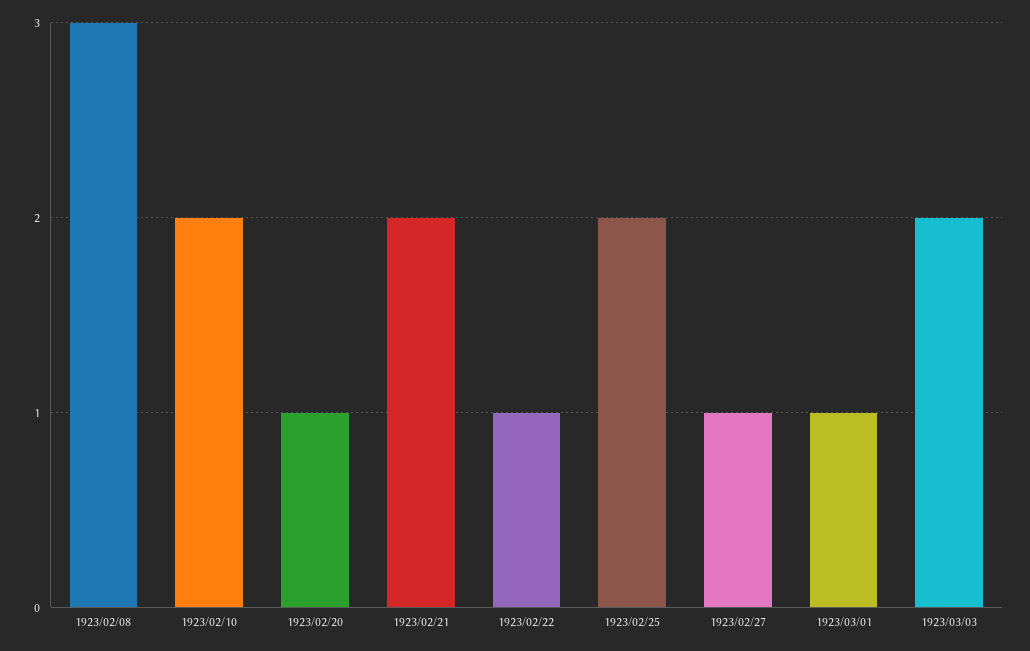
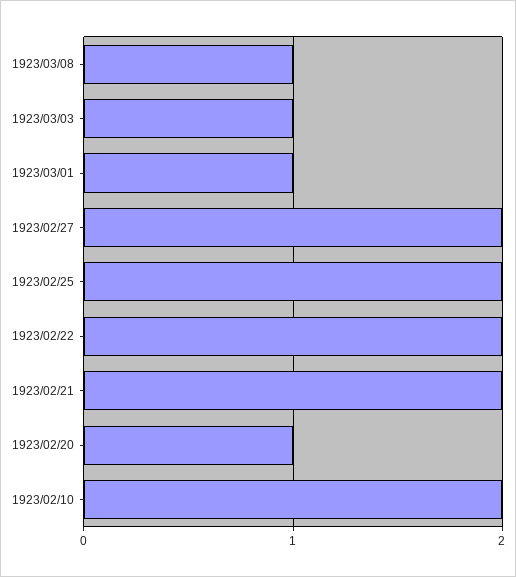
1923/02/08: 3 -> none
1923/02/22: 1 -> 2
1923/02/27: 1 -> 2
1923/03/03: 2 -> 1
1923/03/08: none -> 1

